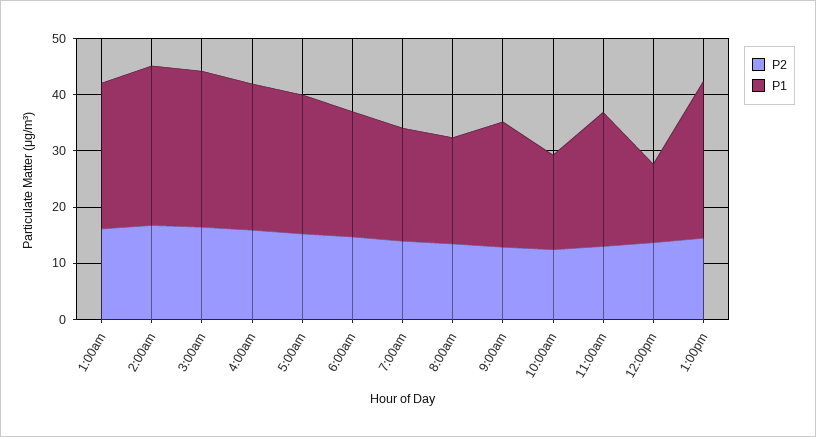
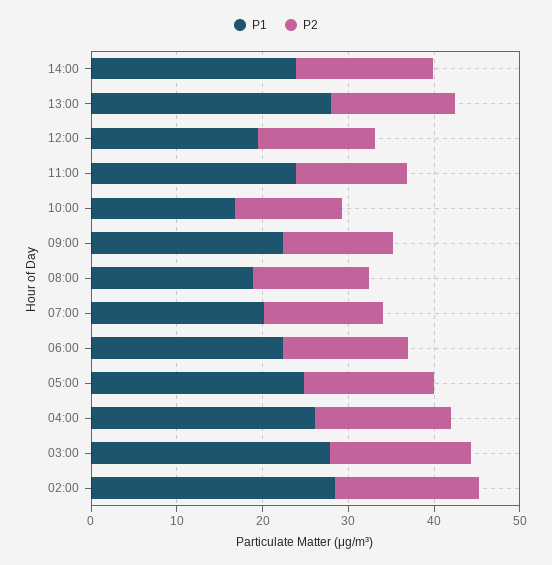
P2, 1:00am: 16 -> none
P1, 1:00am: 26 -> none
P1, 12:00pm: 14 -> 20
P1, 14:00: none -> 24
P2, 14:00: none -> 16

